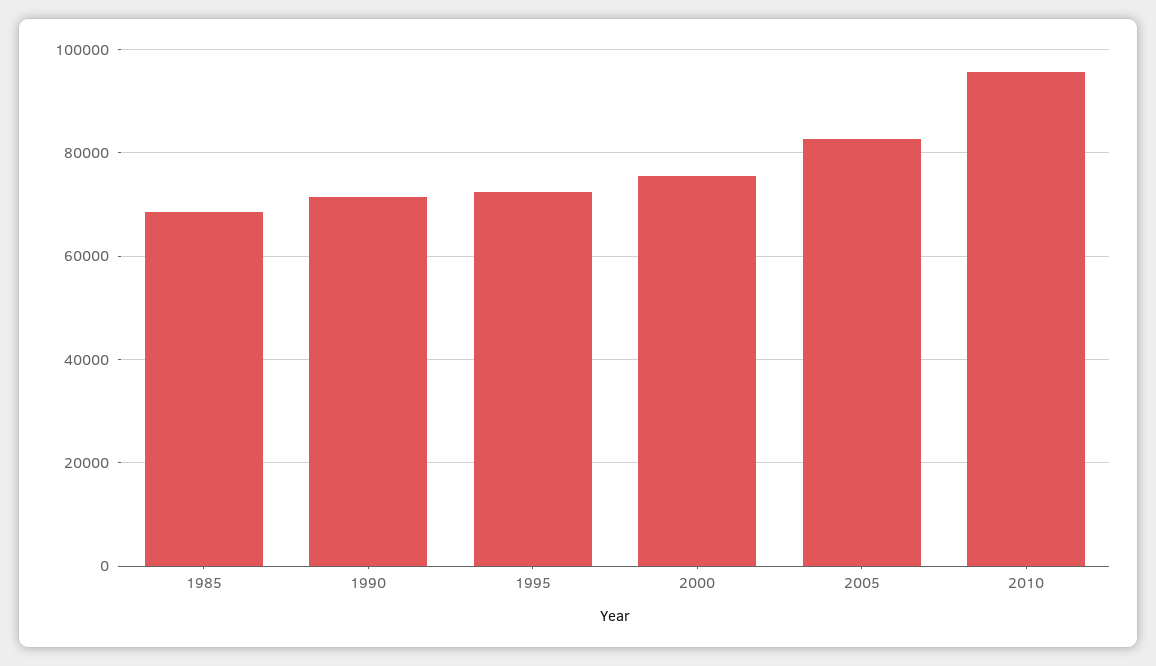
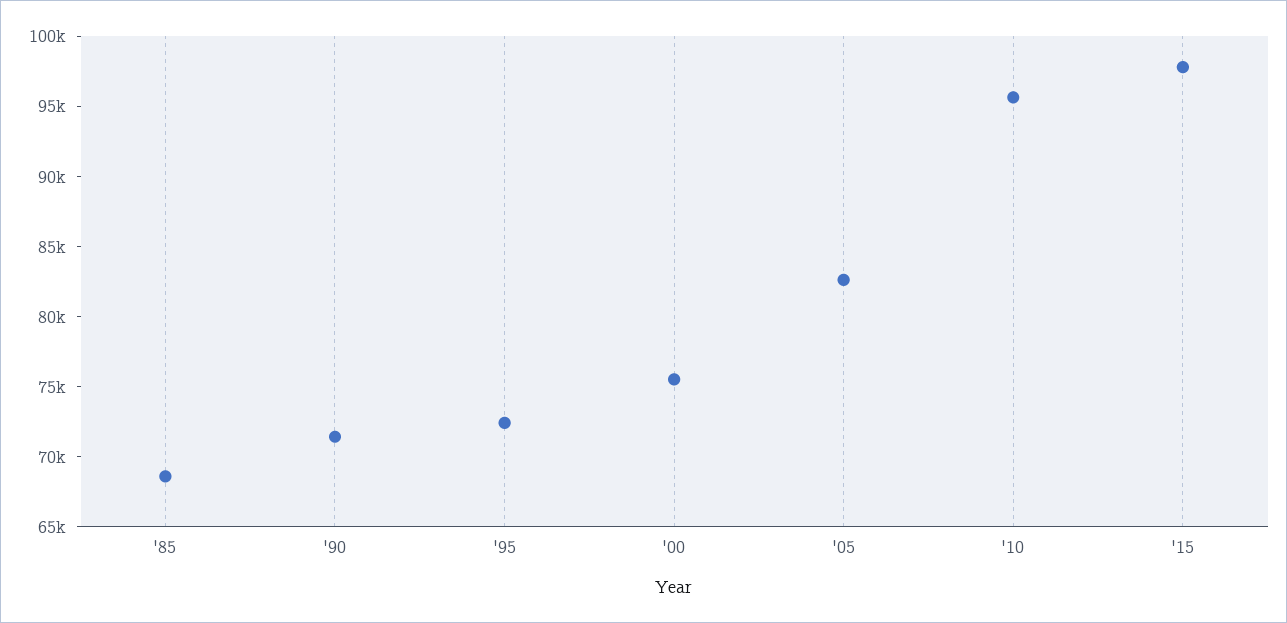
'15: none -> 98000

